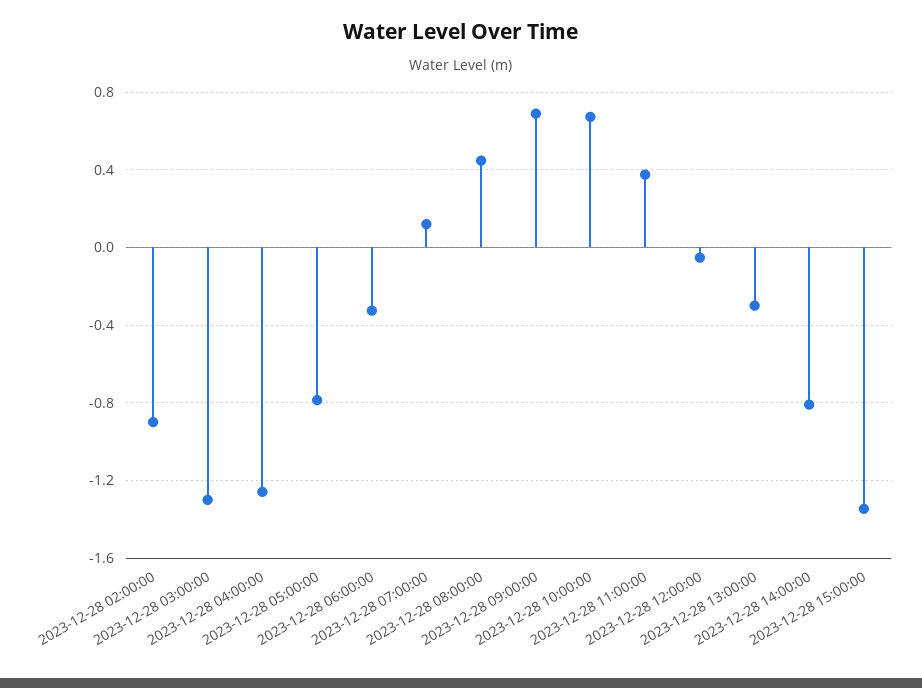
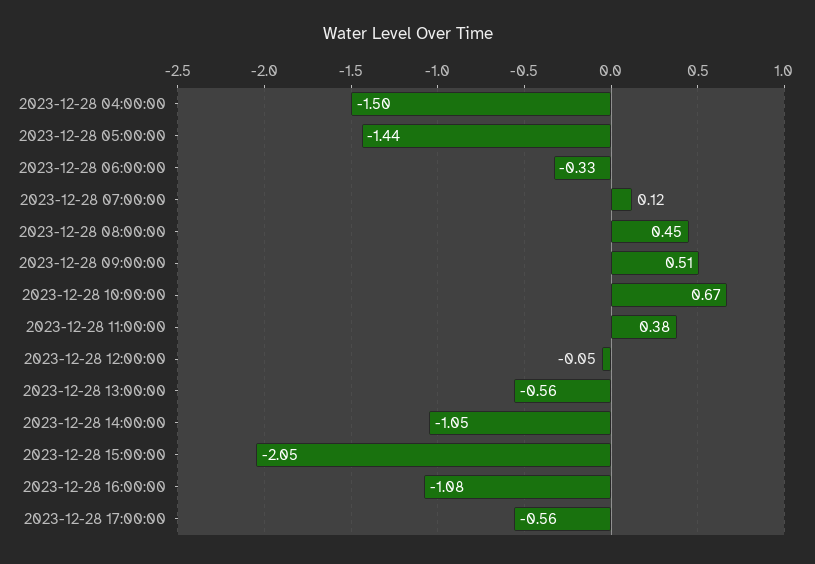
2023-12-28 02:00:00: -0.9 -> none
2023-12-28 03:00:00: -1.3 -> none
2023-12-28 04:00:00: -1.25 -> -1.5
2023-12-28 05:00:00: -0.8 -> -1.44
2023-12-28 09:00:00: 0.7 -> 0.51
2023-12-28 13:00:00: -0.3 -> -0.56
2023-12-28 14:00:00: -0.8 -> -1.05
2023-12-28 15:00:00: -1.35 -> -2.05
2023-12-28 16:00:00: none -> -1.08
2023-12-28 17:00:00: none -> -0.56

